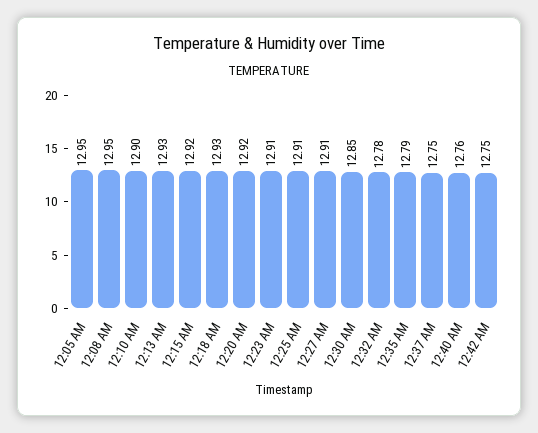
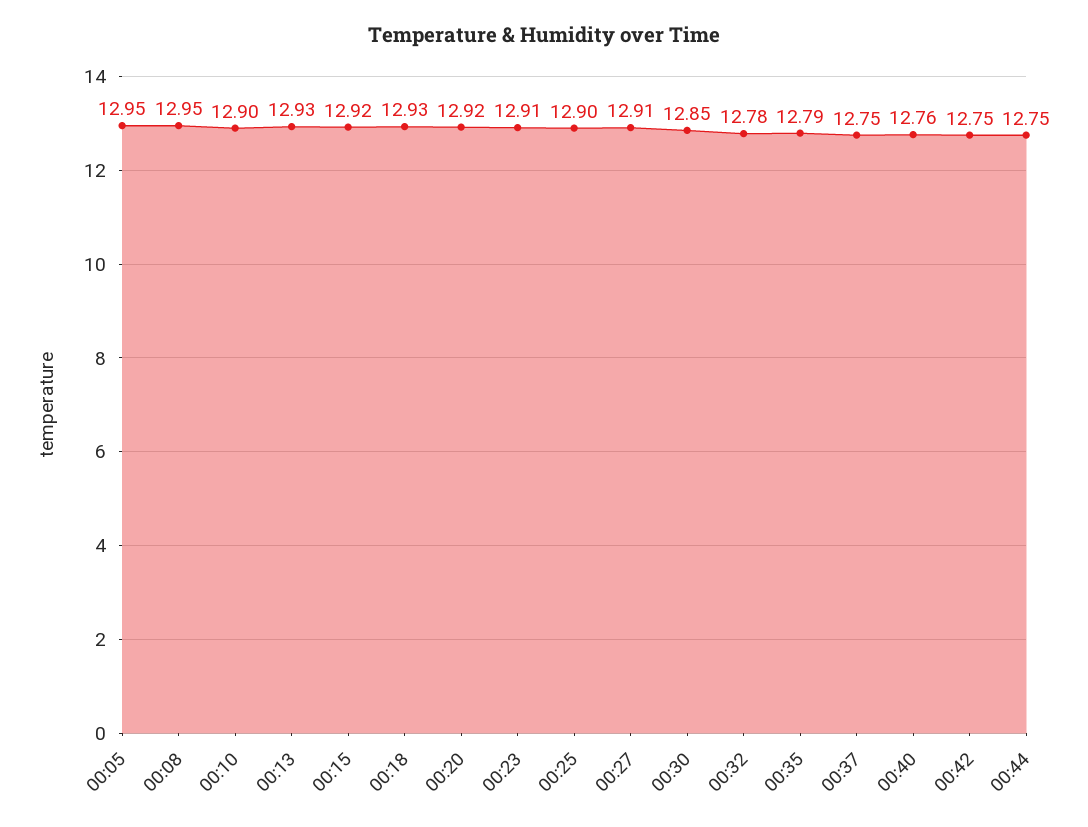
12:25 AM: 12.91 -> 12.9
00:44: none -> 12.75

